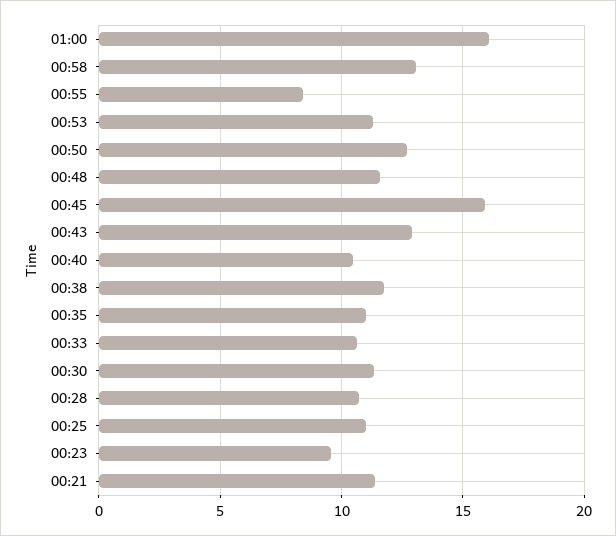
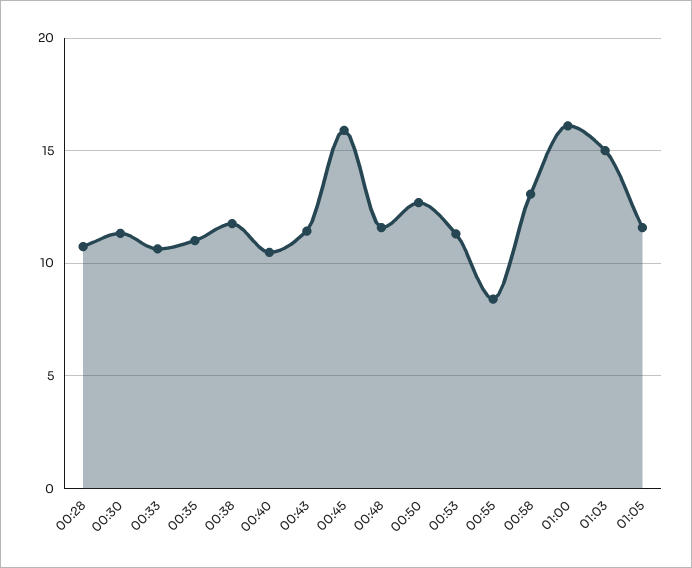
00:43: 13 -> 11.5
00:25: 11 -> none
00:23: 9.5 -> none
00:21: 11.5 -> none
01:03: none -> 15
01:05: none -> 11.5

